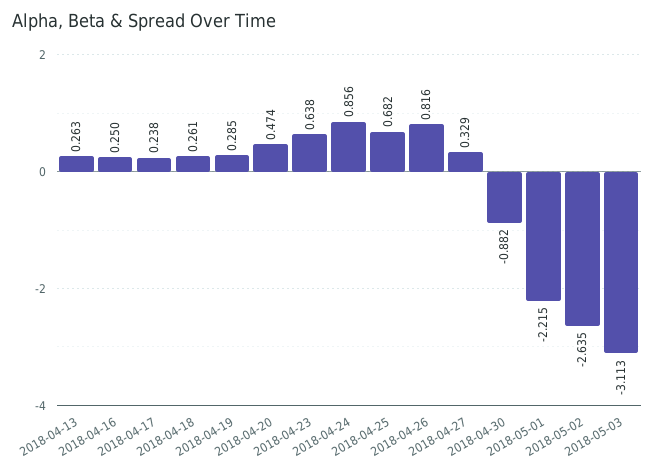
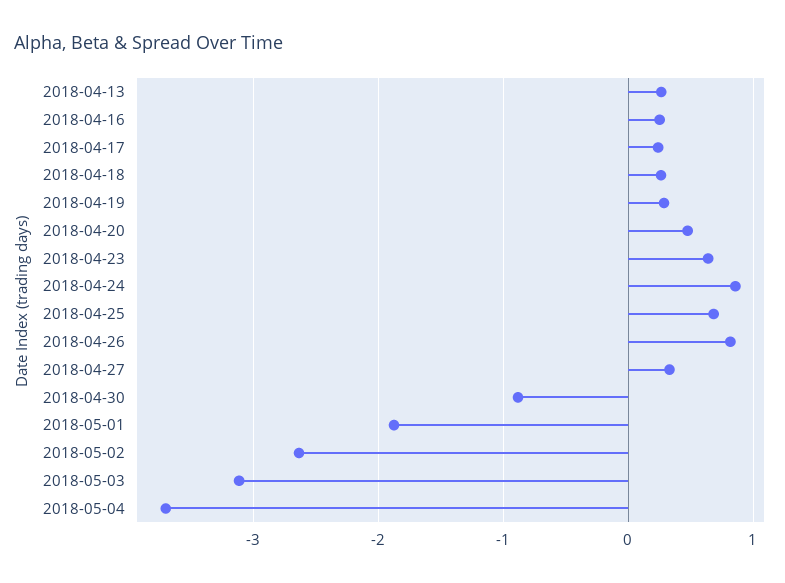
2018-05-01: -2.215 -> -1.9
2018-05-04: none -> -3.7

